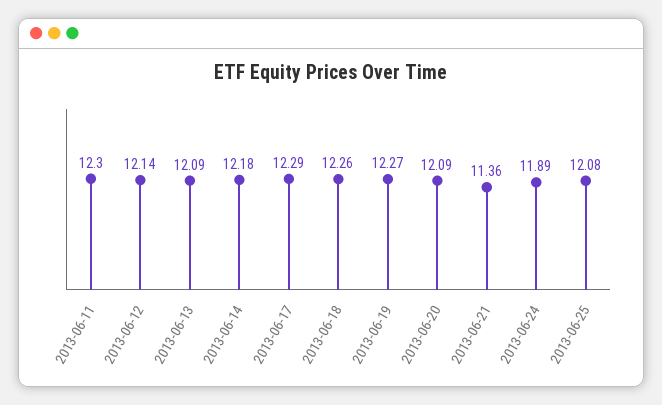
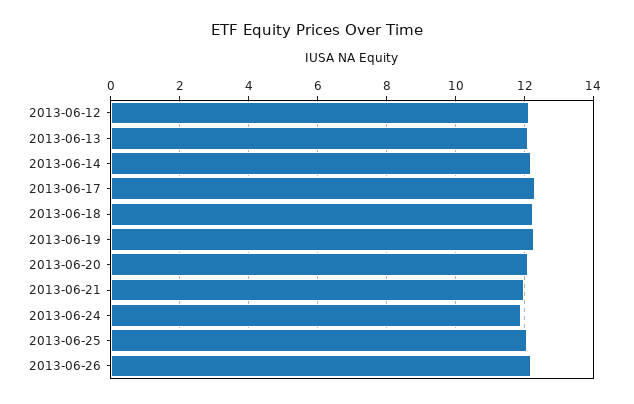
2013-06-11: 12.3 -> none
2013-06-21: 11.36 -> 12
2013-06-26: none -> 12.2

